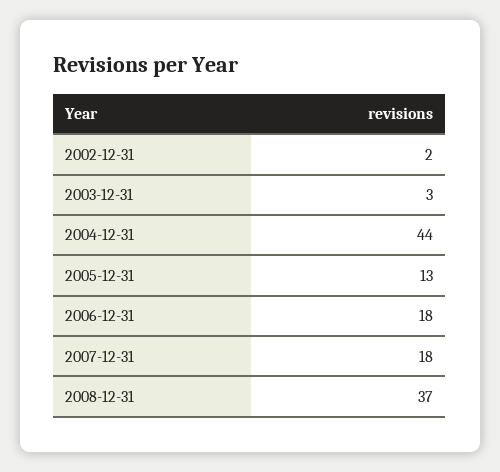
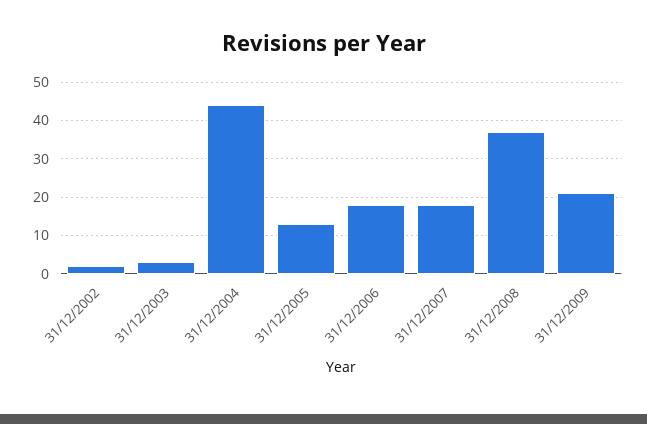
31/12/2009: none -> 20

